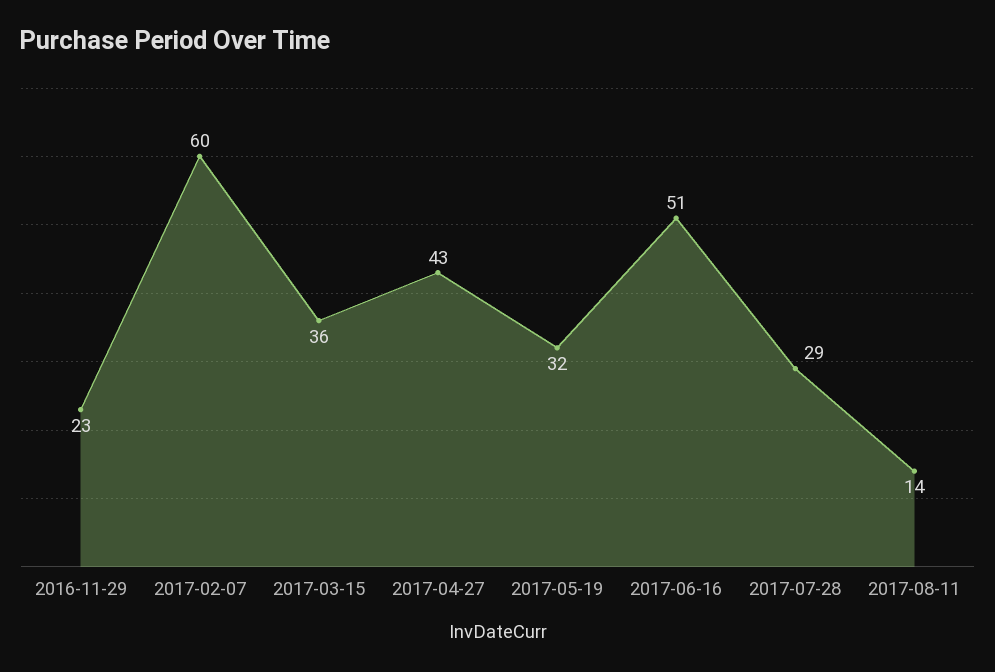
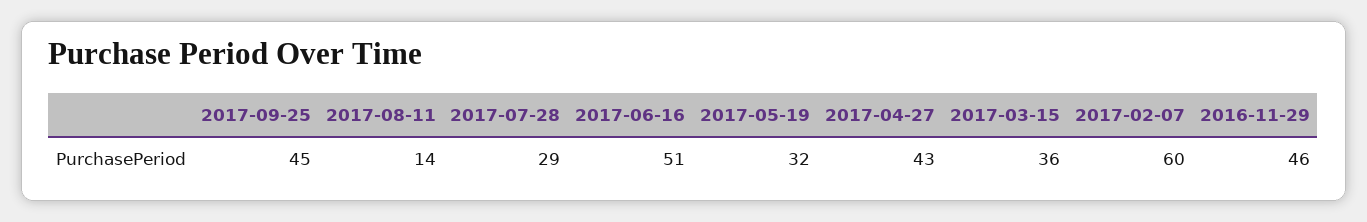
2016-11-29: 23 -> 46
2017-09-25: none -> 45

